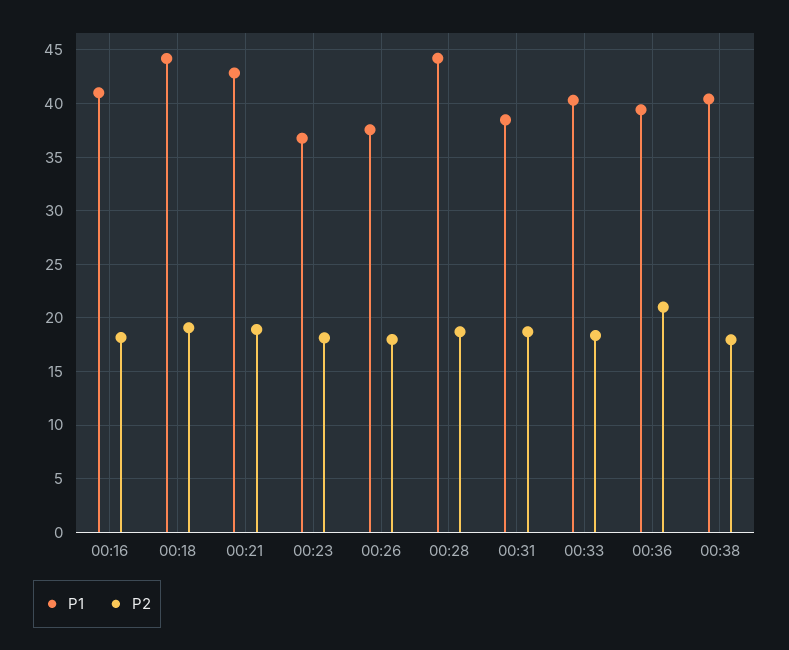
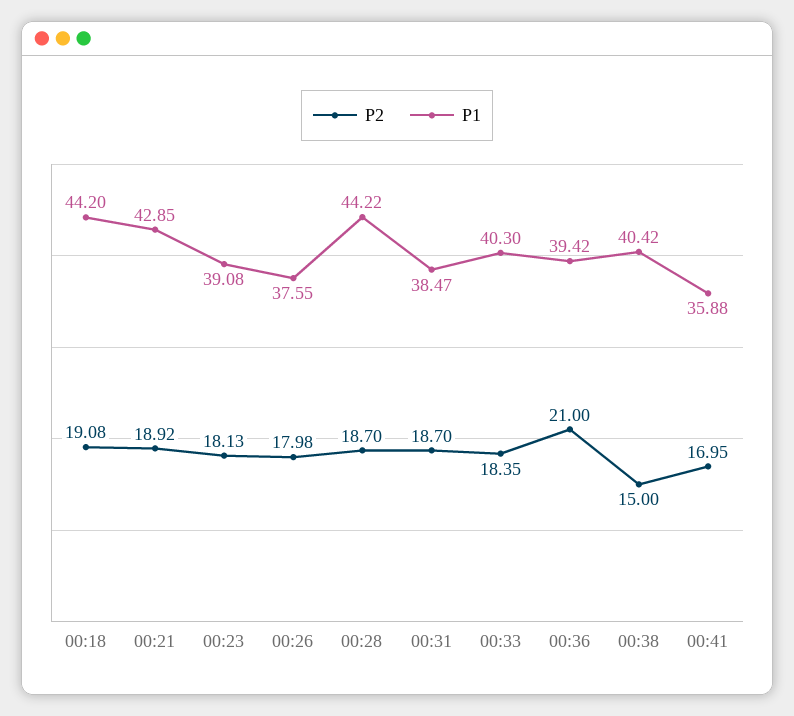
P1, 00:16: 41 -> none
P2, 00:16: 18 -> none
P1, 00:23: 37 -> 39.08
P2, 00:38: 18 -> 15
P2, 00:41: none -> 16.95
P1, 00:41: none -> 35.88

